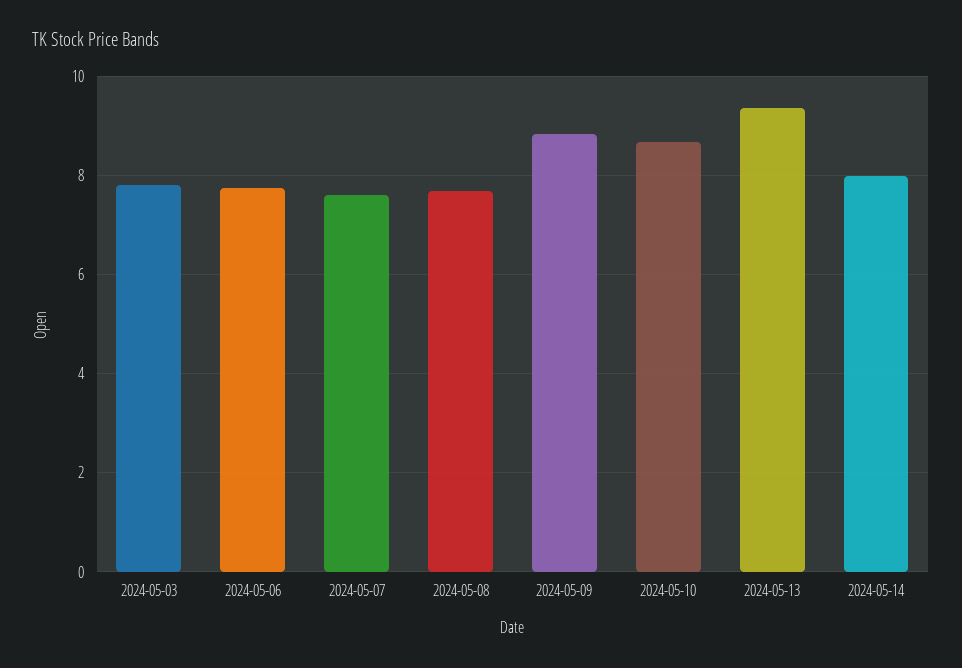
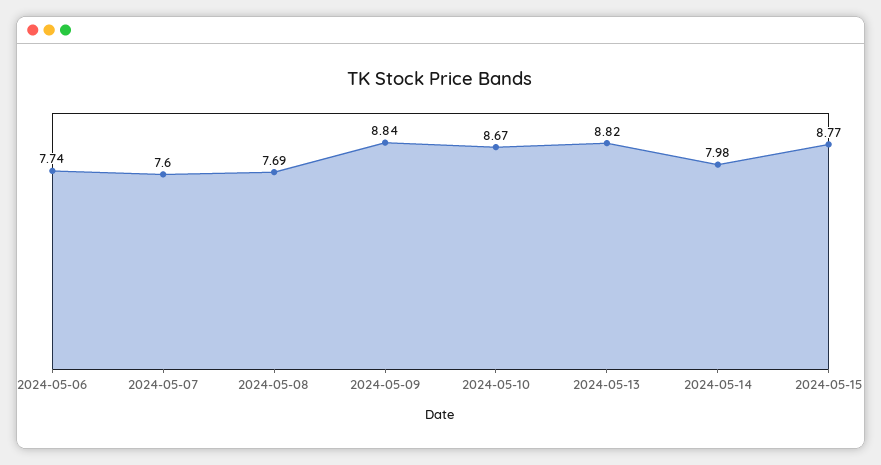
2024-05-03: 7.8 -> none
2024-05-13: 9.4 -> 8.82
2024-05-15: none -> 8.77

